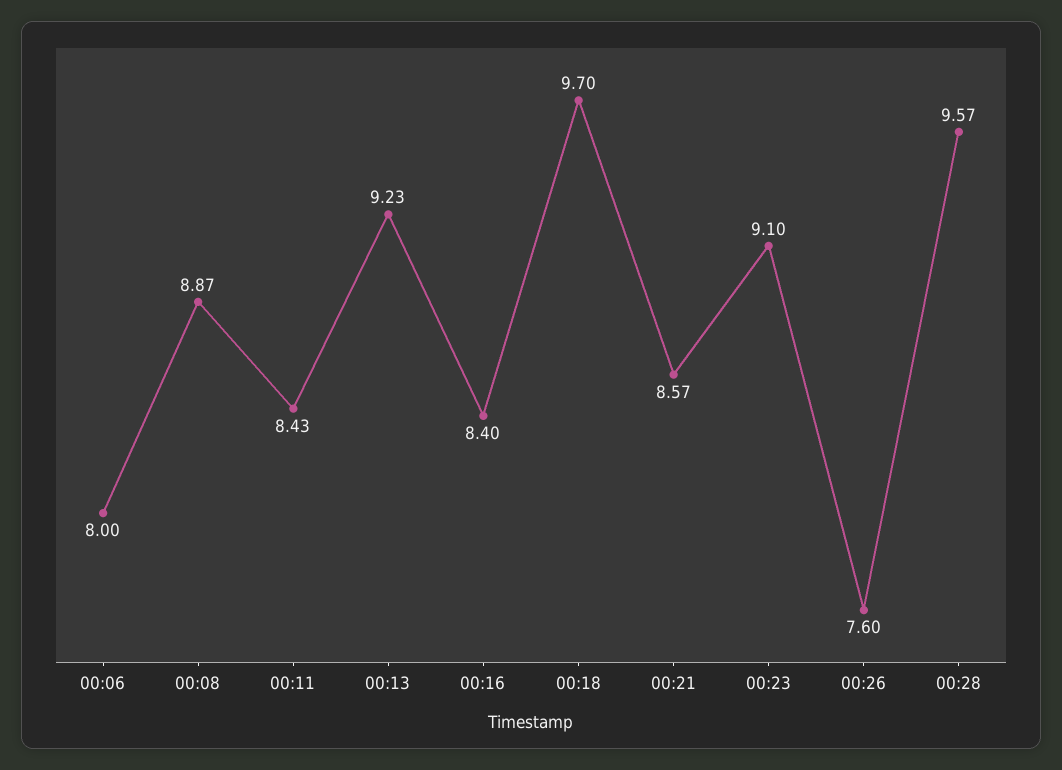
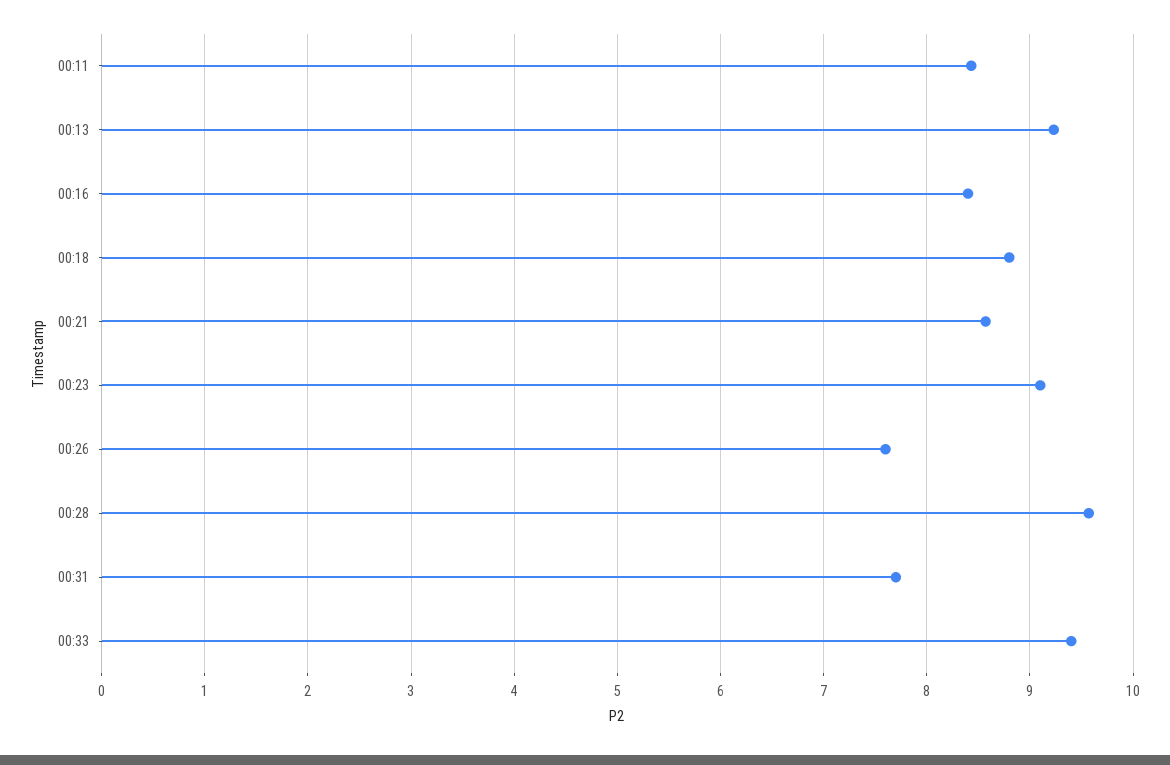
00:06: 8 -> none
00:08: 8.87 -> none
00:18: 9.7 -> 8.8
00:31: none -> 7.7
00:33: none -> 9.4

